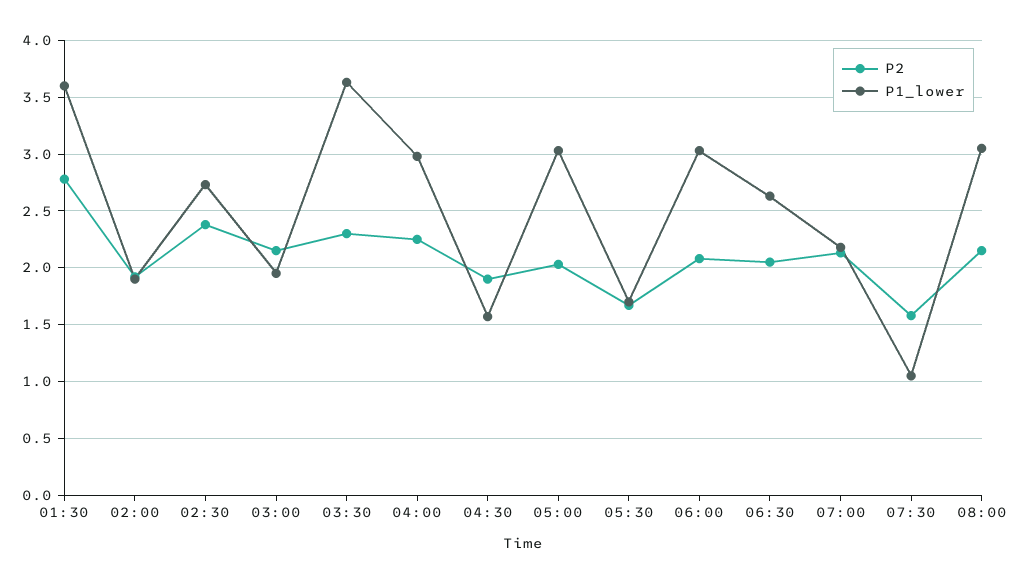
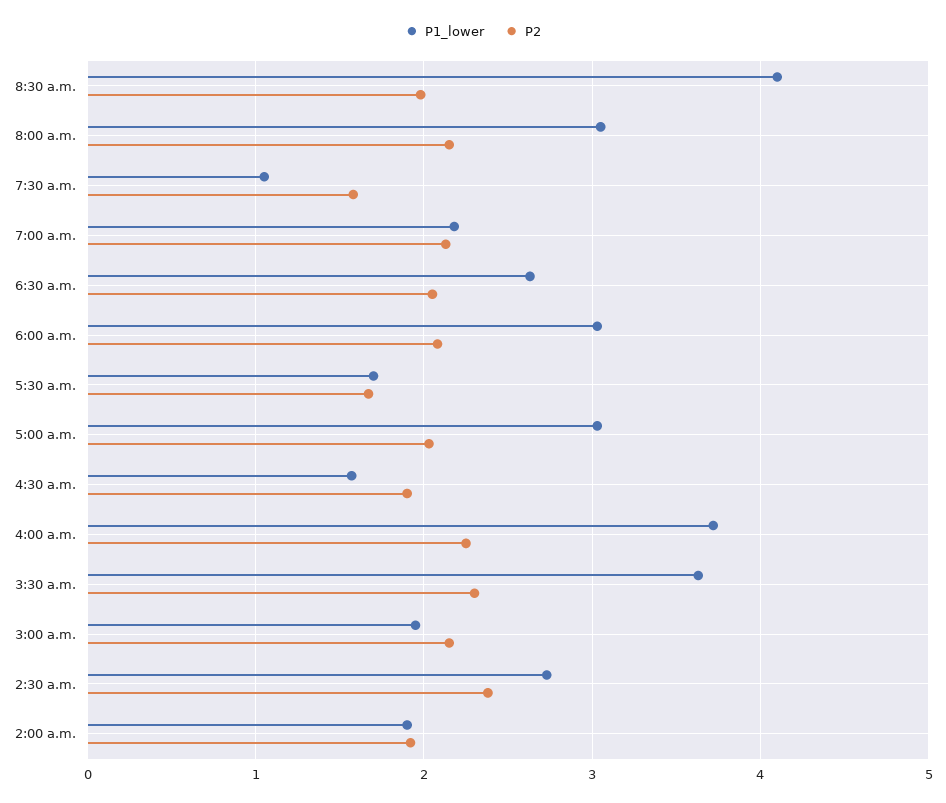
P2, 01:30: 2.8 -> none
P1_lower, 01:30: 3.6 -> none
P1_lower, 04:00: 3 -> 3.7
P1_lower, 8:30 a.m.: none -> 4.1
P2, 8:30 a.m.: none -> 2

